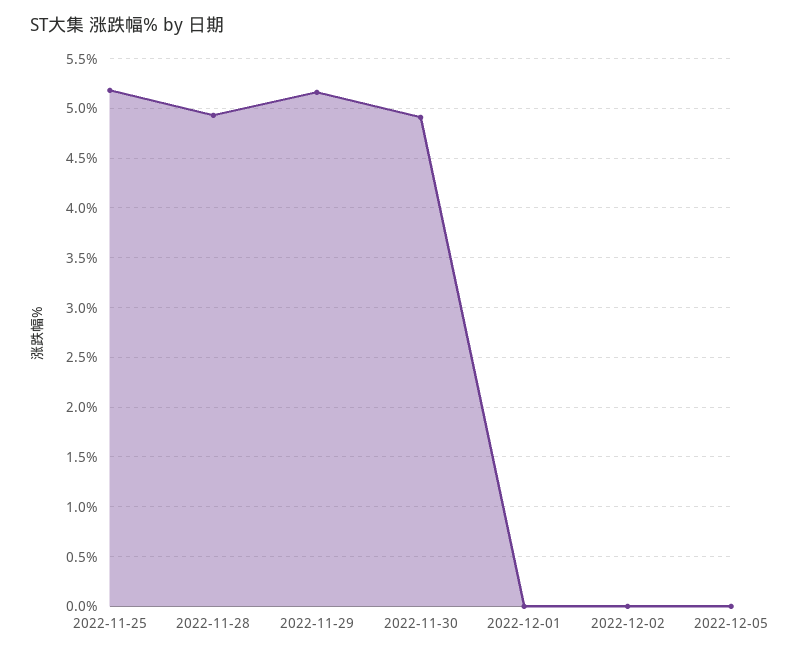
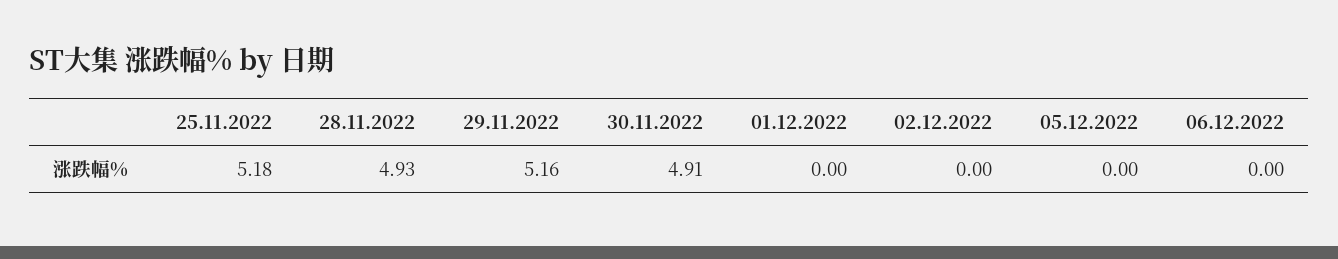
06.12.2022: none -> 0

